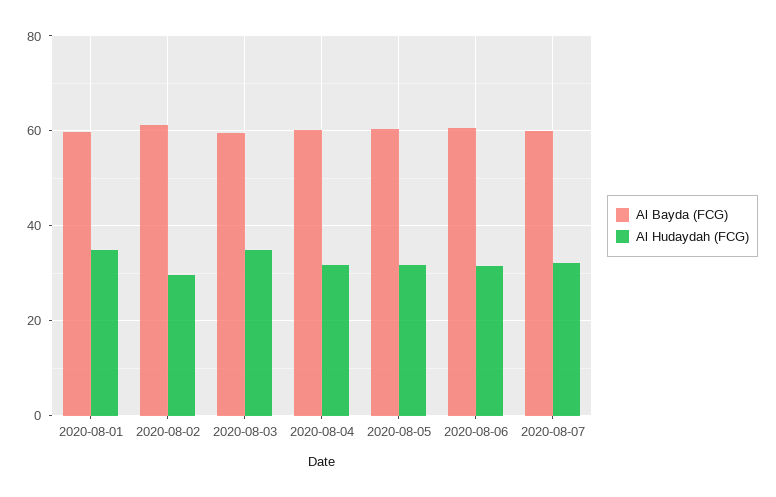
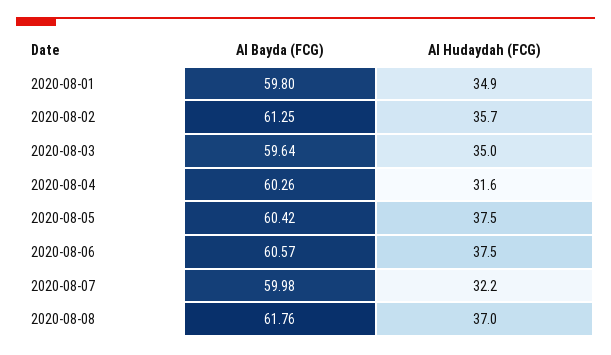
Al Hudaydah (FCG), 2020-08-02: 30 -> 35.7
Al Hudaydah (FCG), 2020-08-05: 32 -> 37.5
Al Hudaydah (FCG), 2020-08-06: 32 -> 37.5
Al Bayda (FCG), 2020-08-08: none -> 61.76
Al Hudaydah (FCG), 2020-08-08: none -> 37

